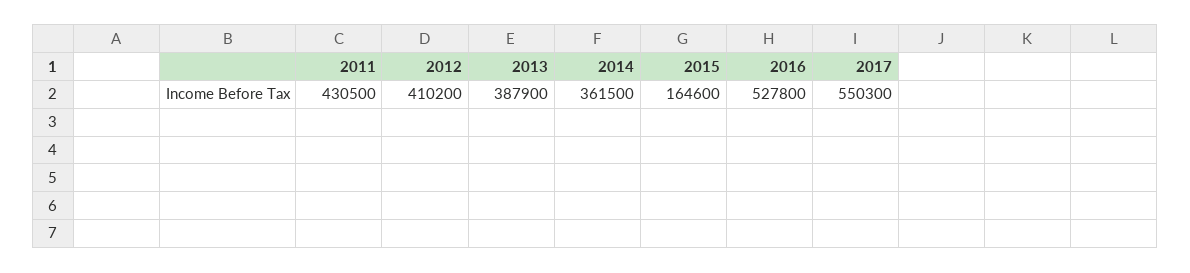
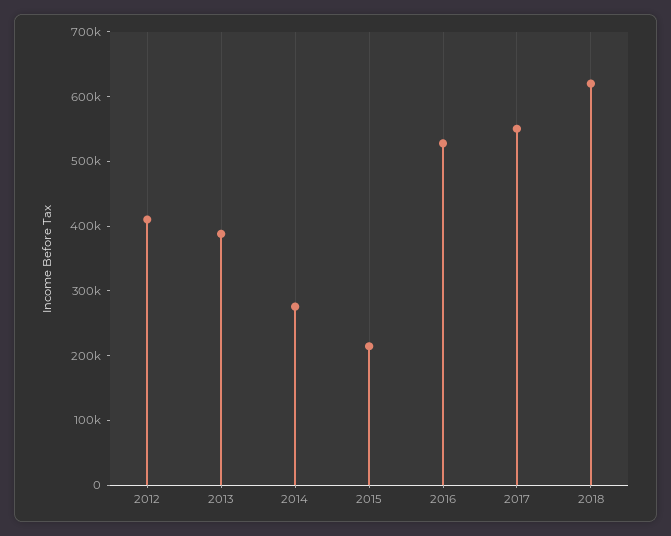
2011: 430500 -> none
2014: 361500 -> 280000
2015: 164600 -> 220000
2018: none -> 620000

